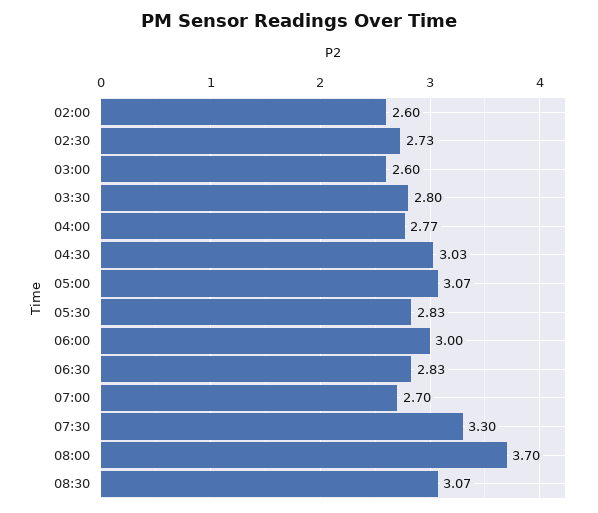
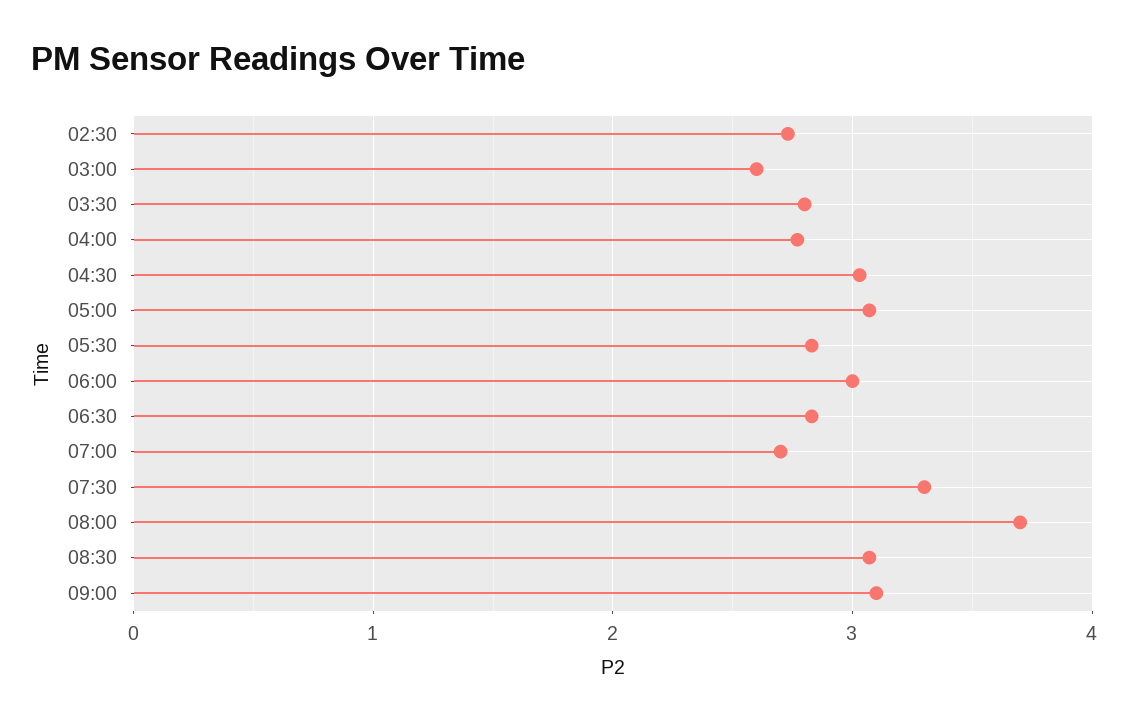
02:00: 2.6 -> none
09:00: none -> 3.1

